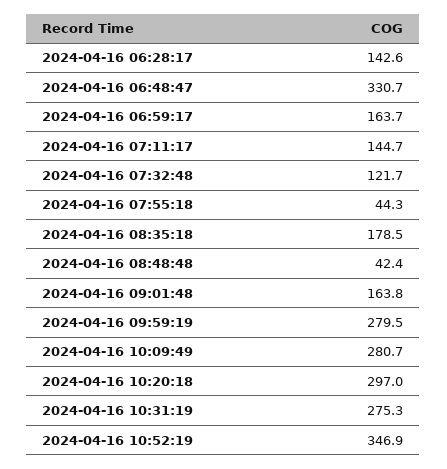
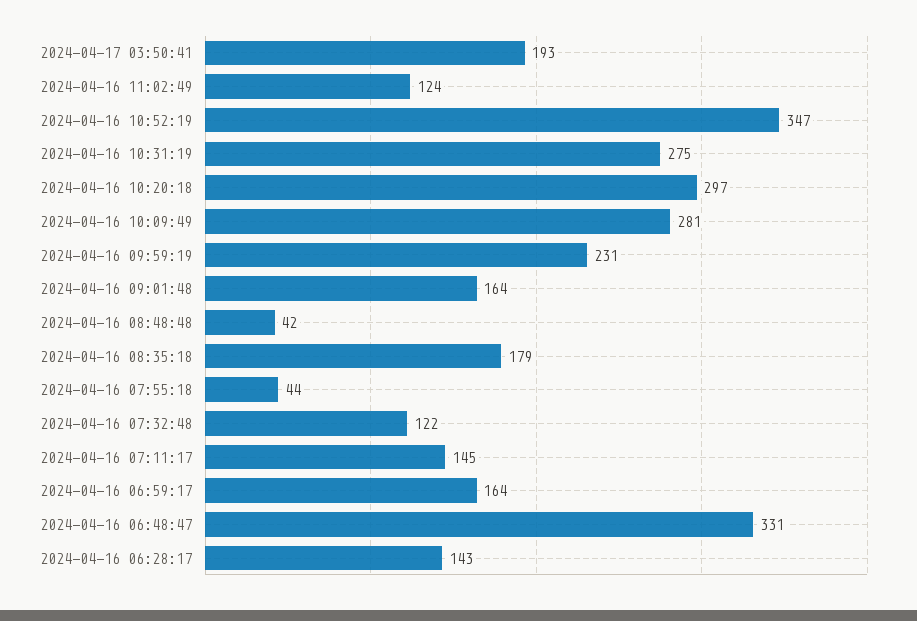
2024-04-16 09:59:19: 279.5 -> 231
2024-04-17 03:50:41: none -> 193
2024-04-16 11:02:49: none -> 124

